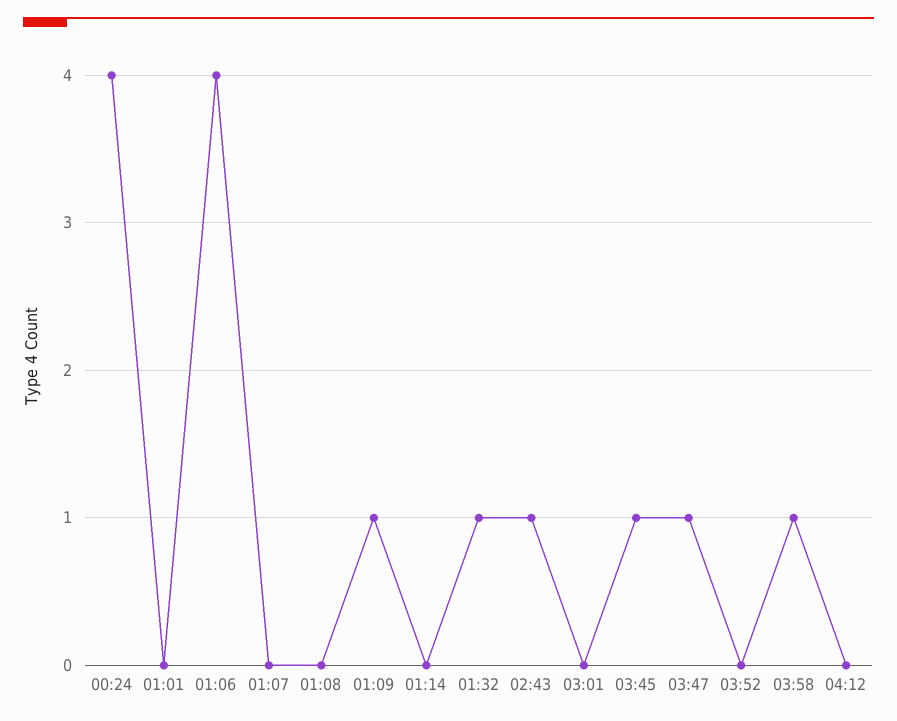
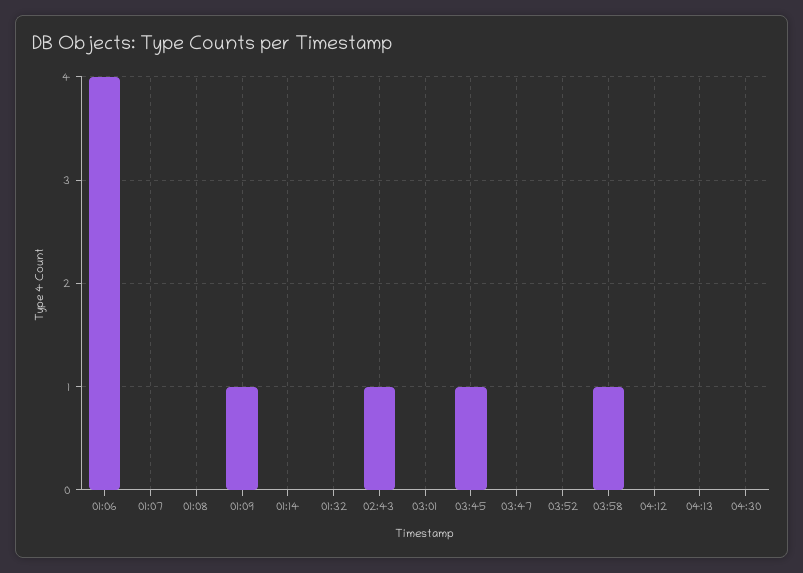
00:24: 4 -> none
01:01: 0 -> none
01:32: 1 -> 0
03:47: 1 -> 0
04:13: none -> 0
04:30: none -> 0

